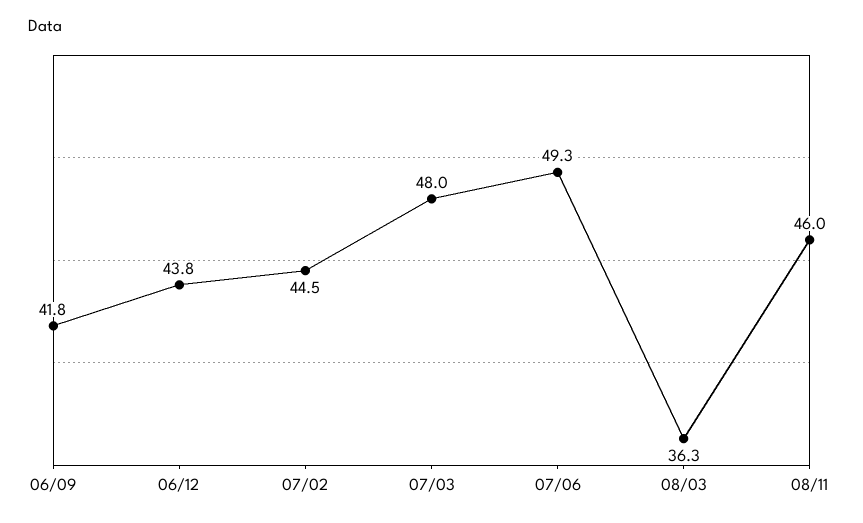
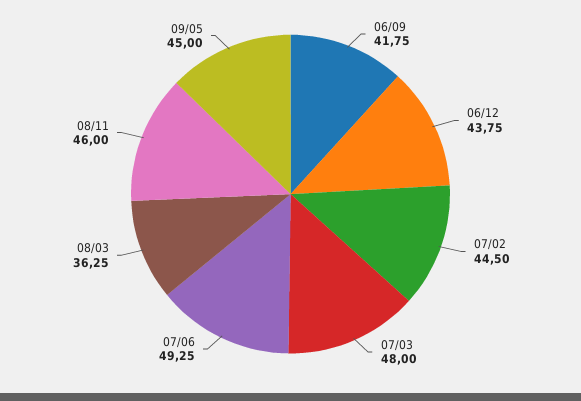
09/05: none -> 45

